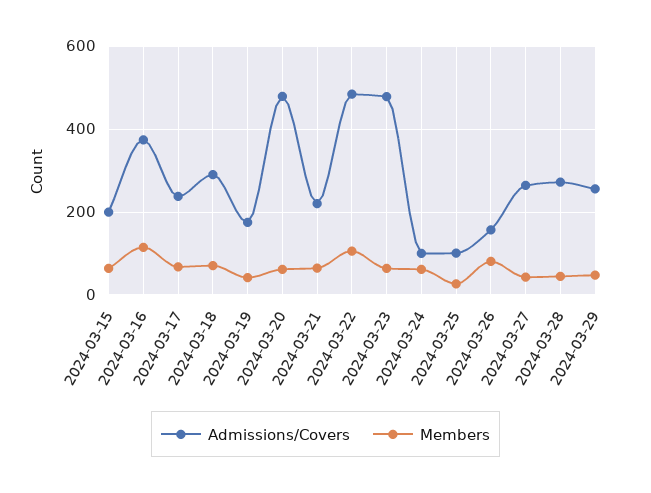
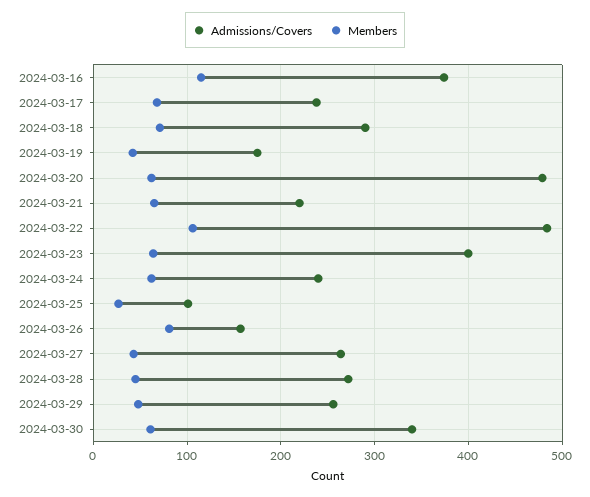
Admissions/Covers, 2024-03-15: 200 -> none
Members, 2024-03-15: 60 -> none
Admissions/Covers, 2024-03-23: 480 -> 400
Admissions/Covers, 2024-03-24: 100 -> 240
Admissions/Covers, 2024-03-30: none -> 340
Members, 2024-03-30: none -> 60

